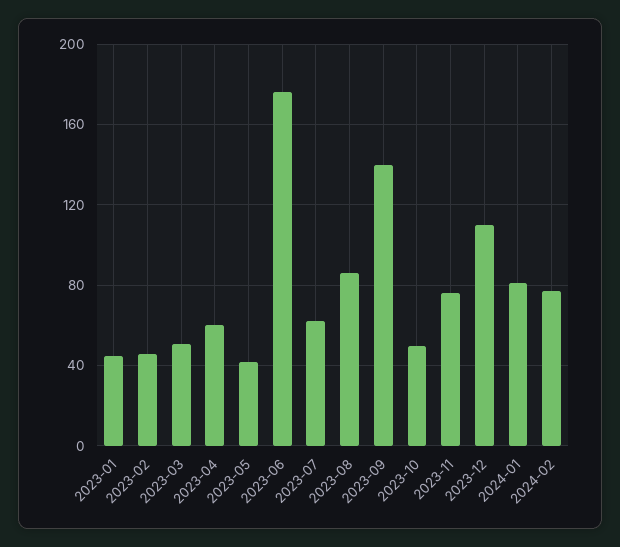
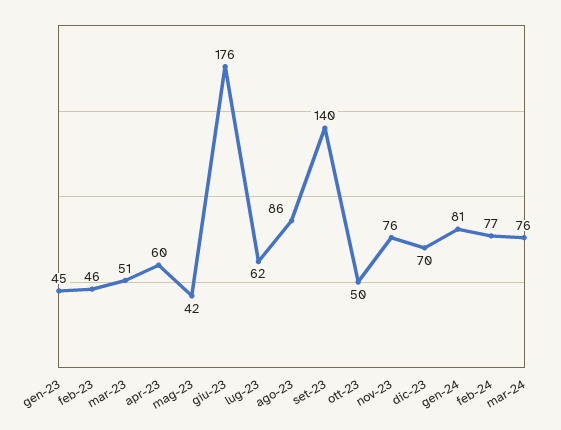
2023-12: 110 -> 70
mar-24: none -> 76

